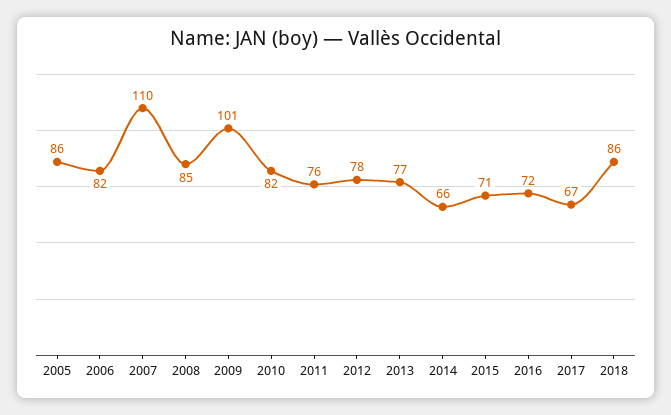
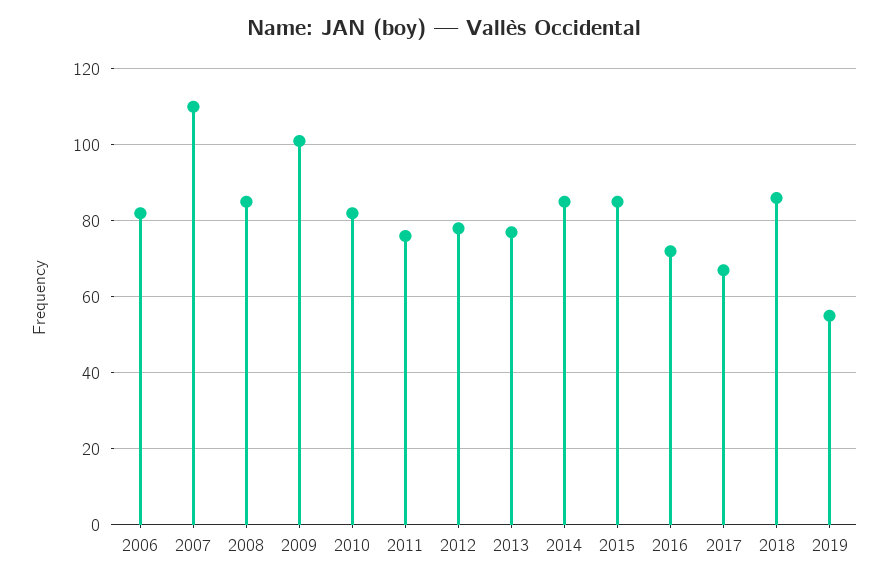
2005: 86 -> none
2014: 66 -> 85
2015: 71 -> 85
2019: none -> 55

